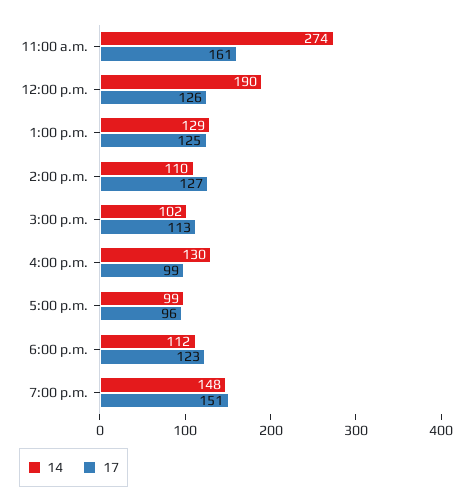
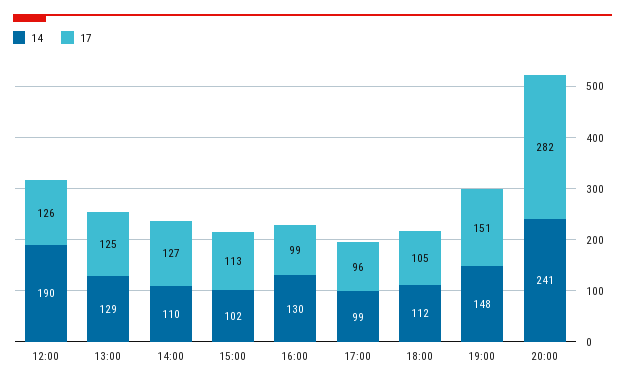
14, 11:00 a.m.: 274 -> none
17, 11:00 a.m.: 161 -> none
17, 6:00 p.m.: 123 -> 105
14, 20:00: none -> 241
17, 20:00: none -> 282

